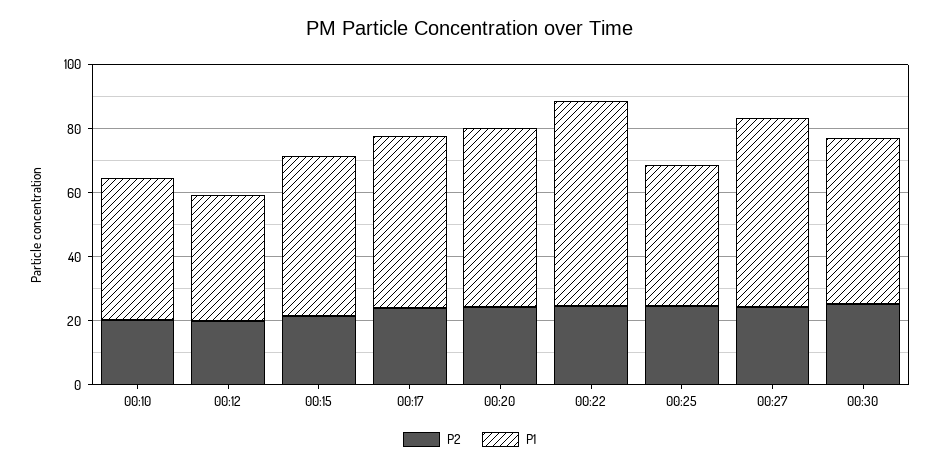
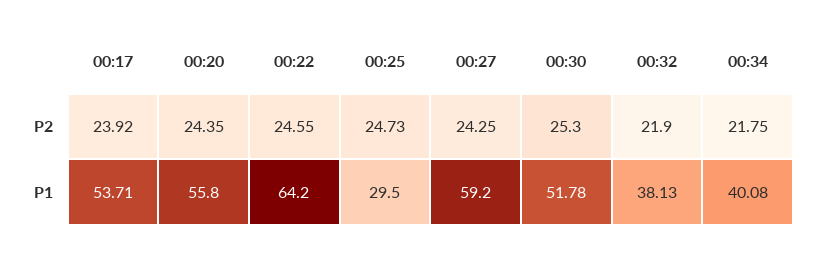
P2, 00:10: 20 -> none
P1, 00:10: 45 -> none
P2, 00:12: 20 -> none
P1, 00:12: 40 -> none
P2, 00:15: 20 -> none
P1, 00:15: 50 -> none
P1, 00:25: 45 -> 29.5
P2, 00:32: none -> 21.9
P2, 00:34: none -> 21.75
P1, 00:32: none -> 38.13
P1, 00:34: none -> 40.08

